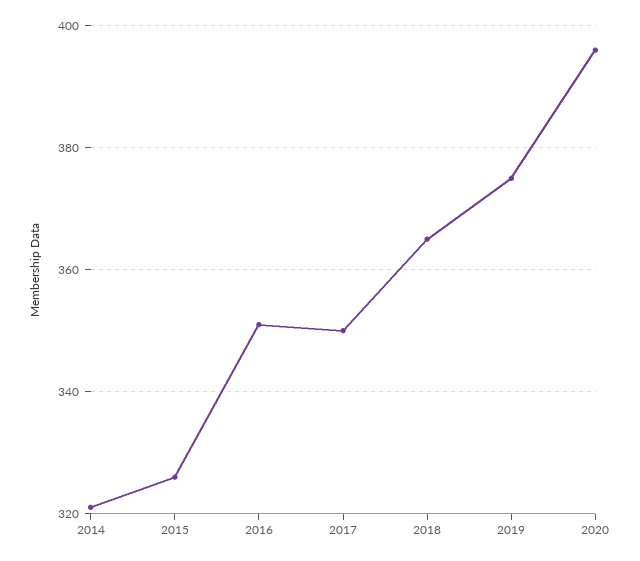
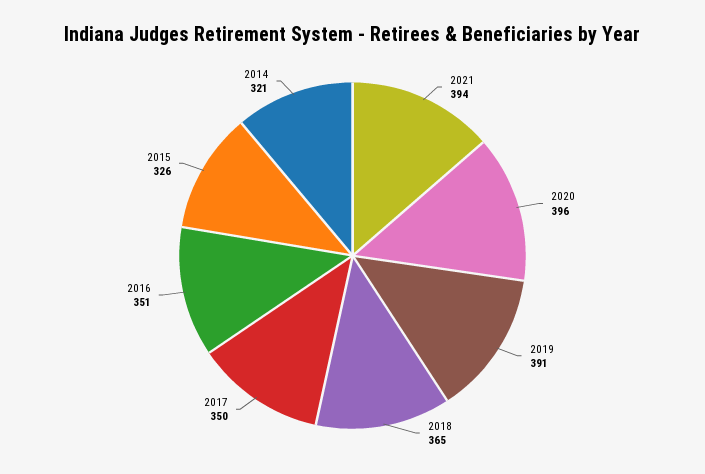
2019: 375 -> 391
2021: none -> 394

